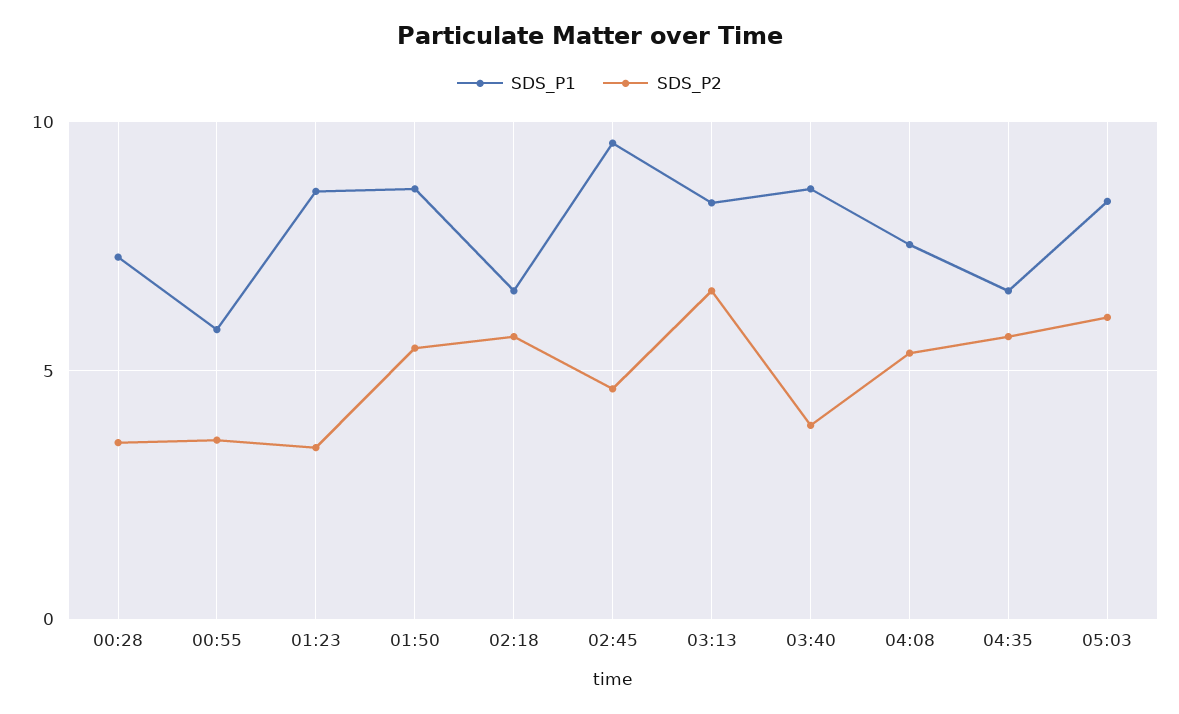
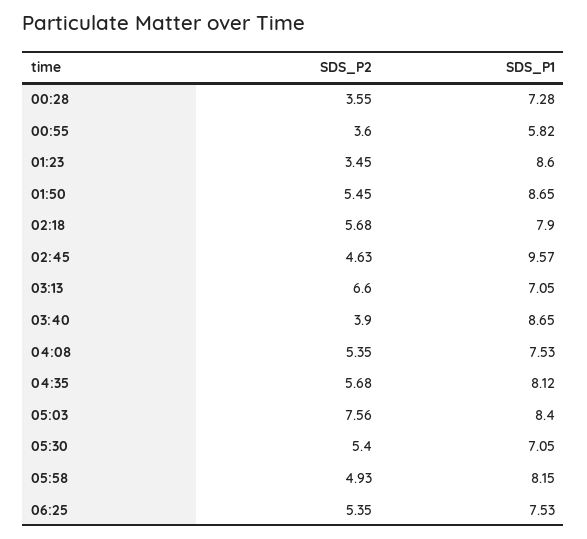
SDS_P1, 02:18: 6.5 -> 7.9
SDS_P1, 03:13: 8.5 -> 7.05
SDS_P1, 04:35: 6.5 -> 8.12
SDS_P2, 05:03: 6 -> 7.56
SDS_P2, 05:30: none -> 5.4
SDS_P1, 05:30: none -> 7.05
SDS_P2, 05:58: none -> 4.93
SDS_P1, 05:58: none -> 8.15
SDS_P2, 06:25: none -> 5.35
SDS_P1, 06:25: none -> 7.53

